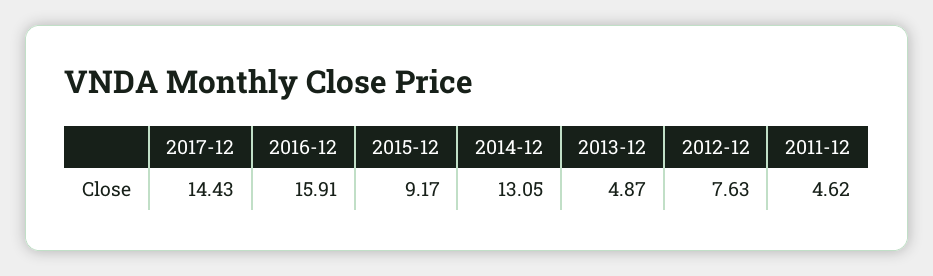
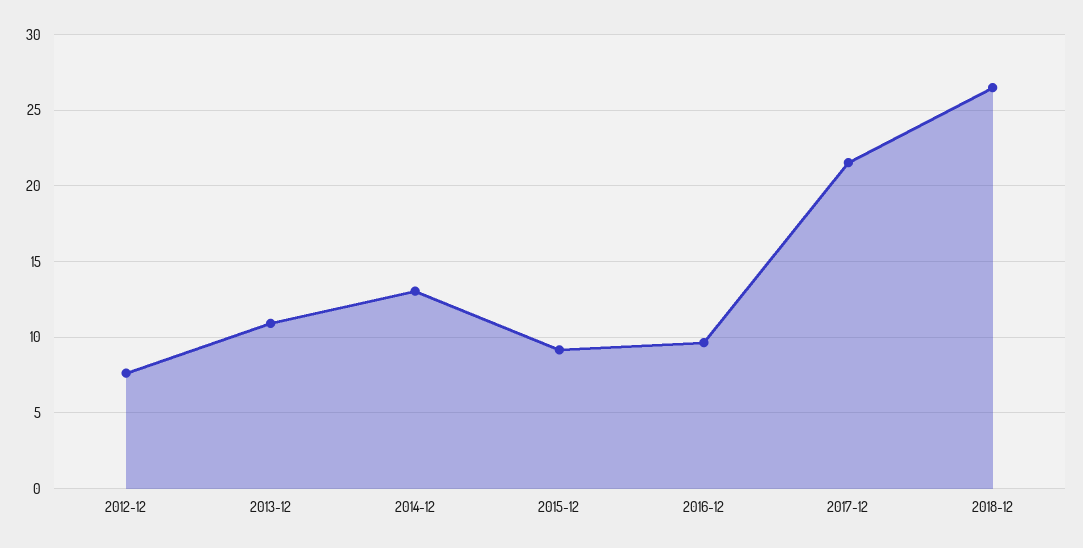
2017-12: 14.43 -> 21.5
2016-12: 15.91 -> 9.5
2013-12: 4.87 -> 11
2011-12: 4.62 -> none
2018-12: none -> 26.5

